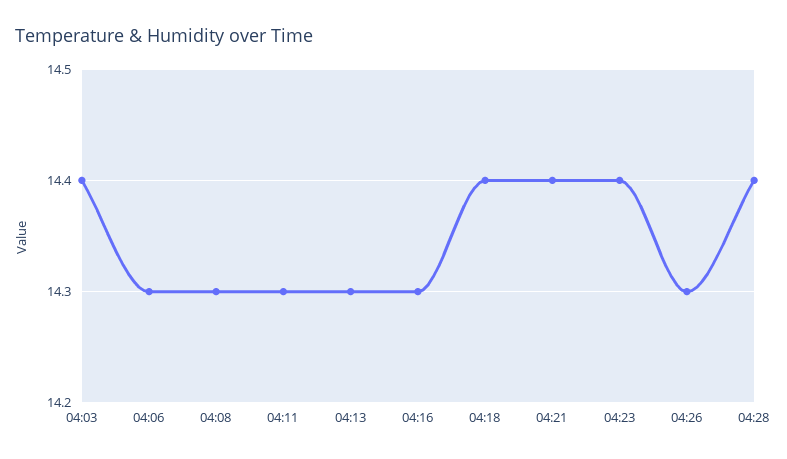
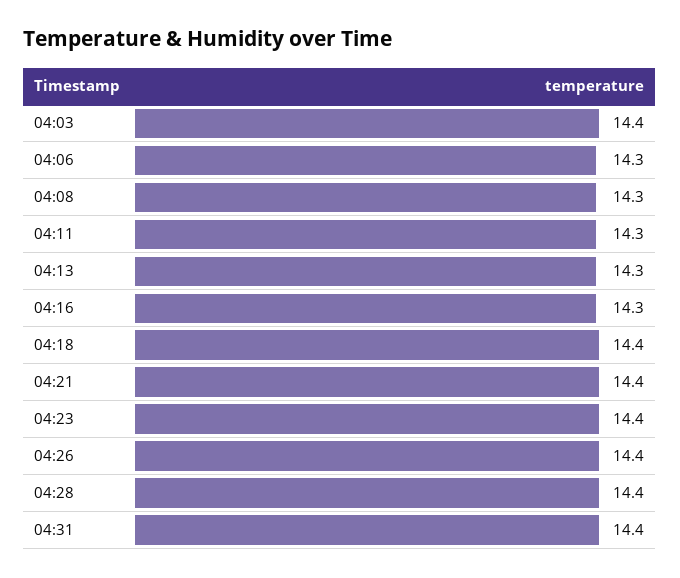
04:26: 14.3 -> 14.4
04:31: none -> 14.4

